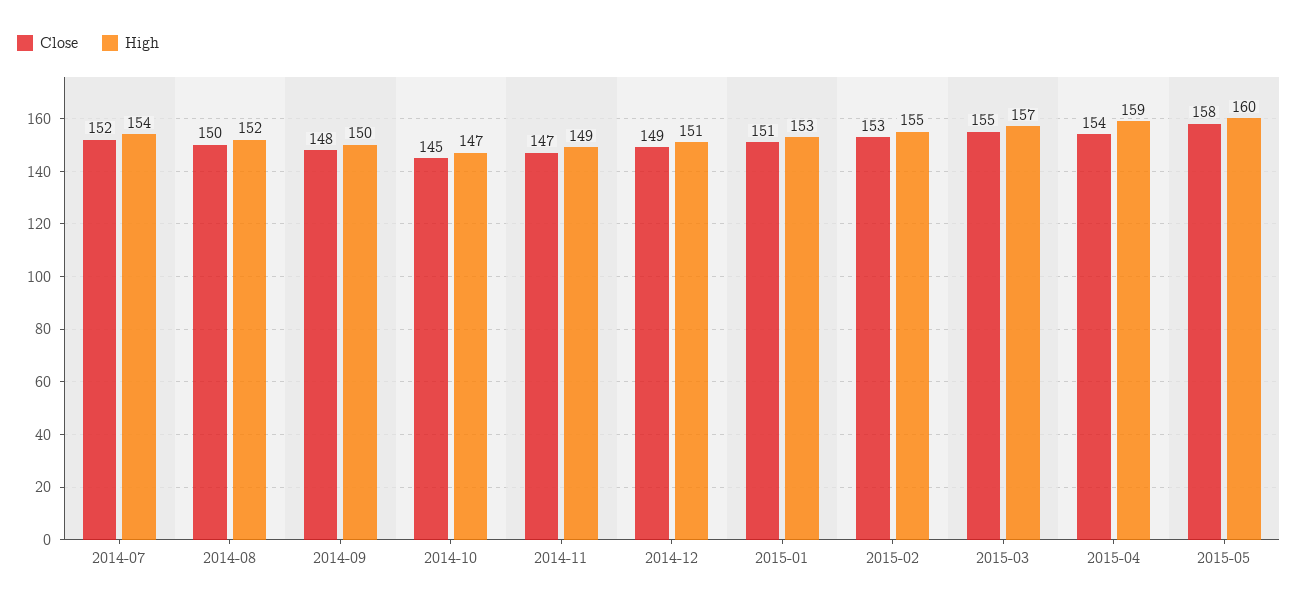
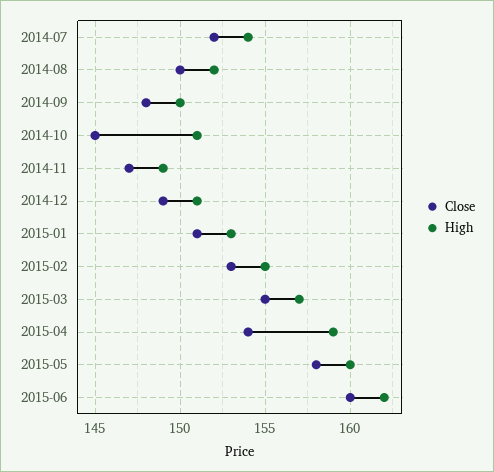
High, 2014-10: 147 -> 151
Close, 2015-06: none -> 160
High, 2015-06: none -> 162

